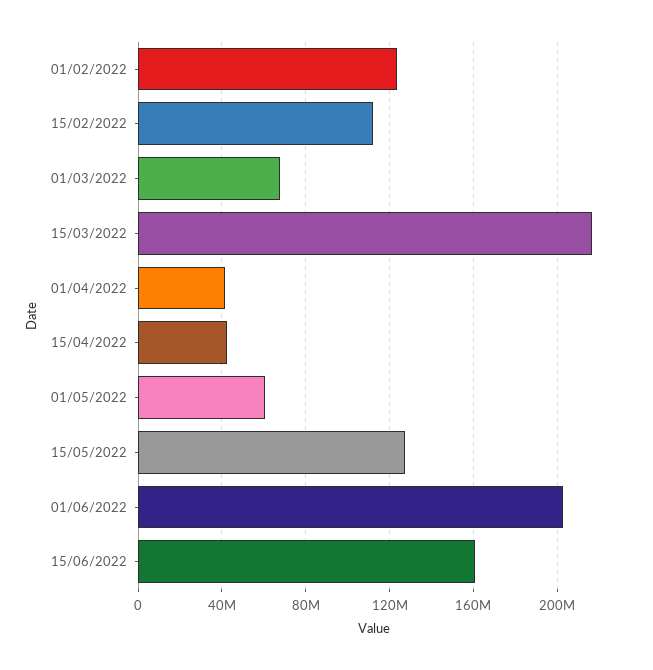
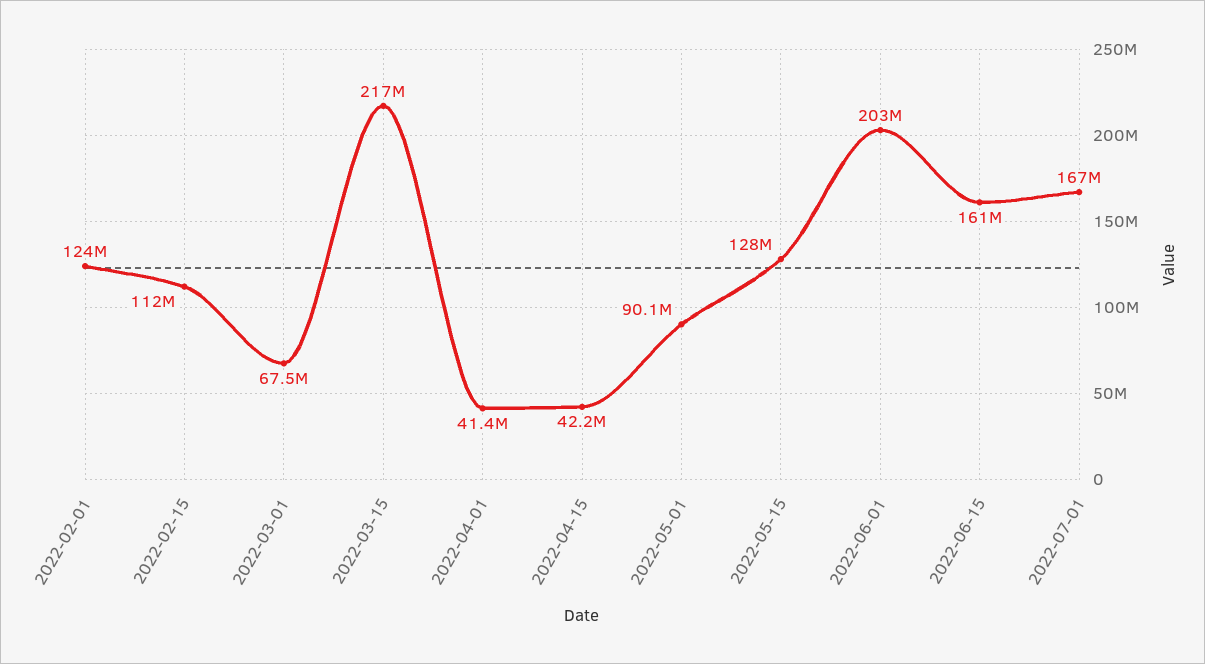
01/05/2022: 60000000 -> 90100000
2022-07-01: none -> 167000000

